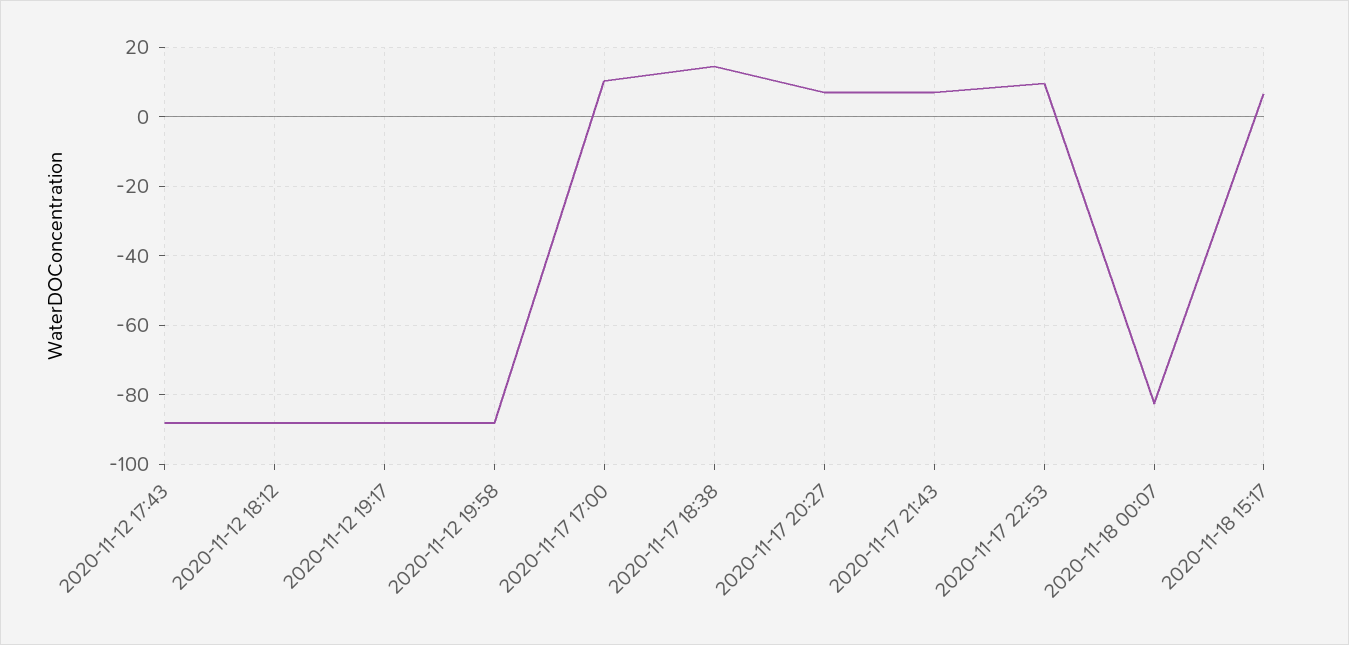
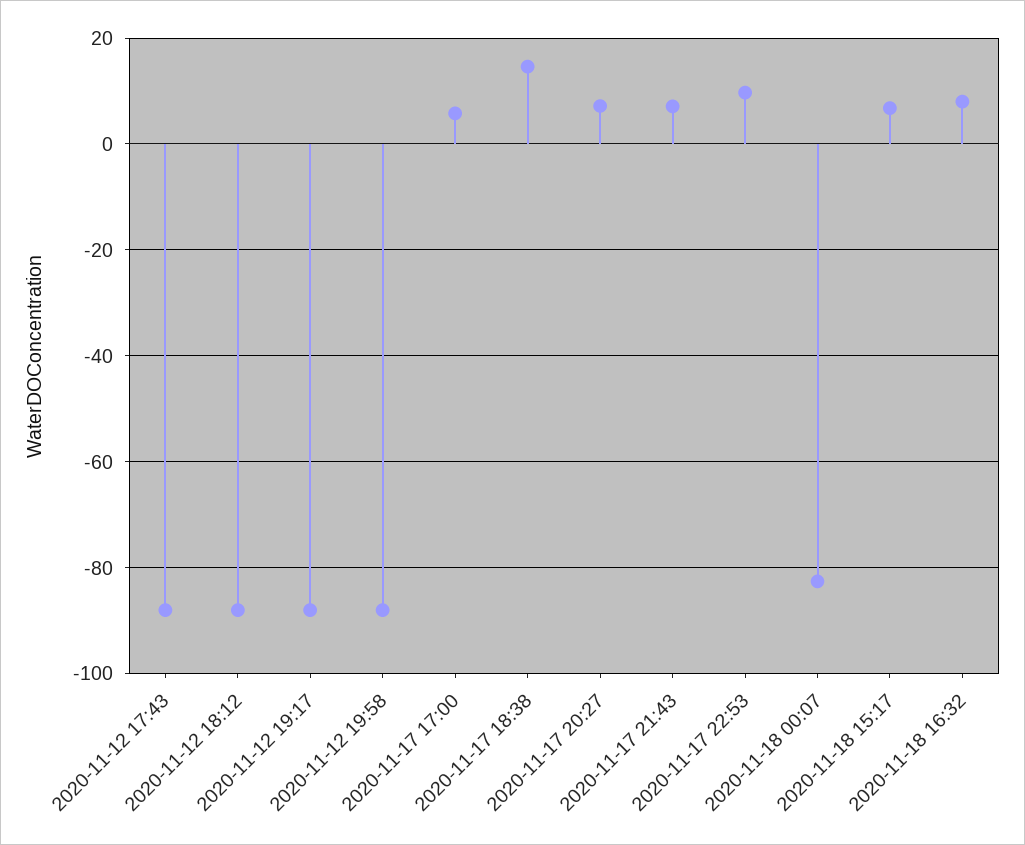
2020-11-17 17:00: 10 -> 6
2020-11-18 16:32: none -> 8

